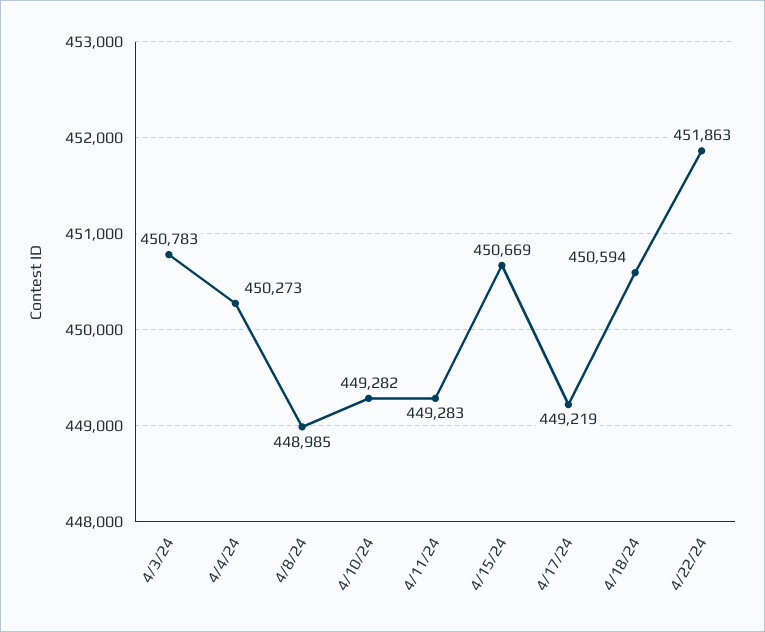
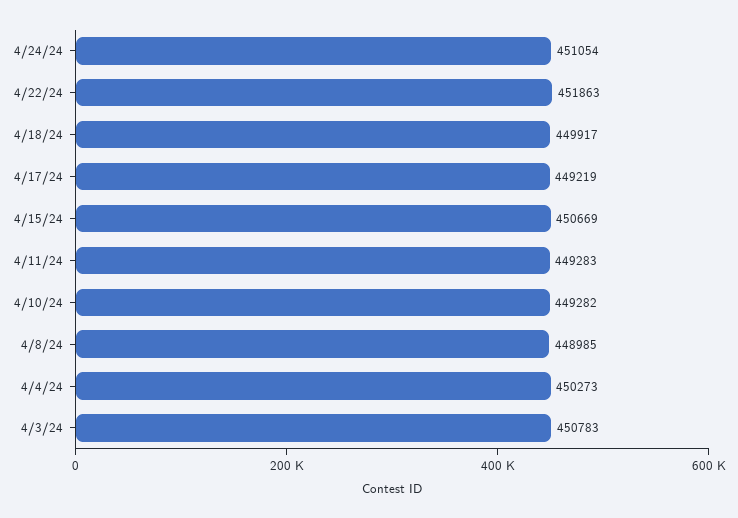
4/18/24: 450594 -> 449917
4/24/24: none -> 451054

